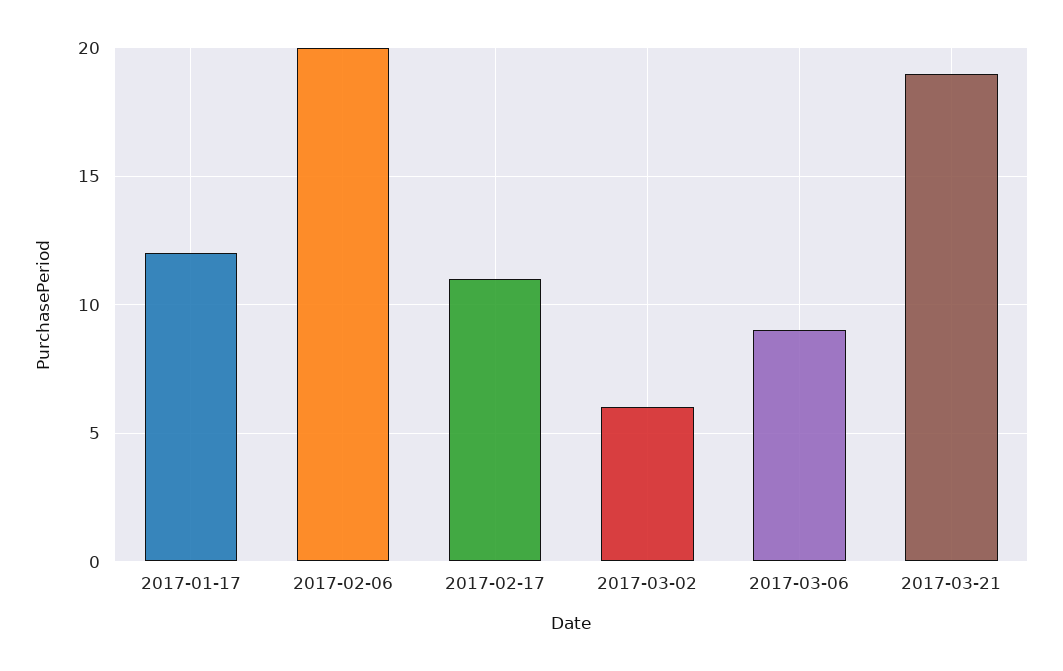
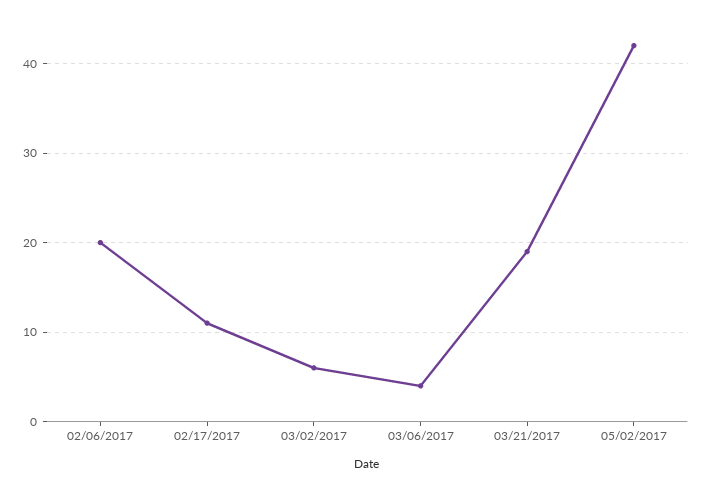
2017-01-17: 12 -> none
2017-03-06: 9 -> 4
05/02/2017: none -> 42

